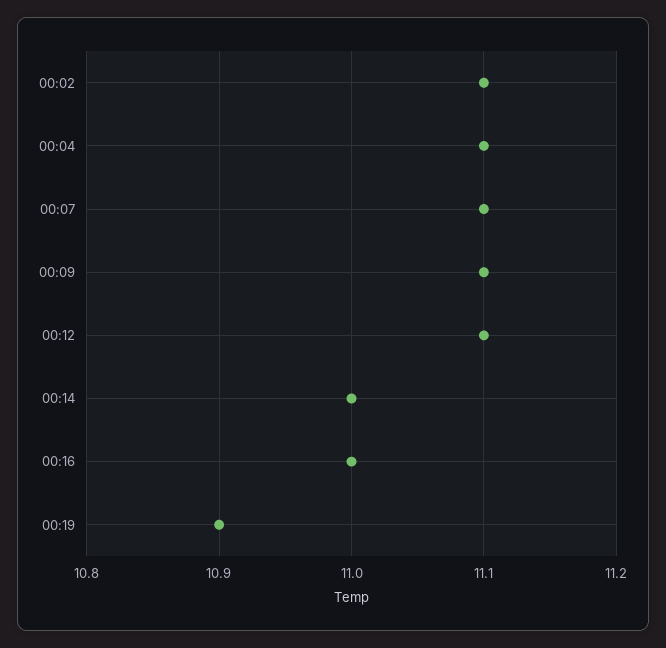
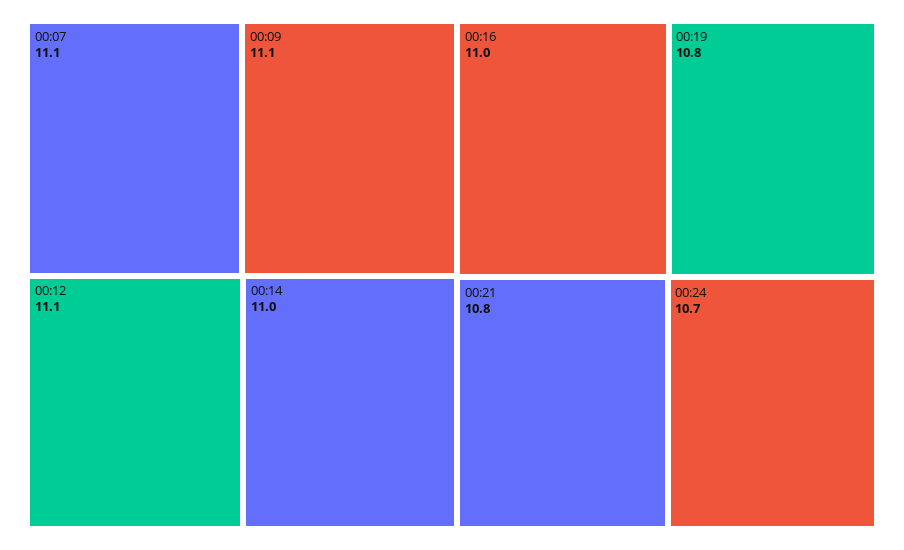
00:02: 11.1 -> none
00:04: 11.1 -> none
00:19: 10.9 -> 10.8
00:21: none -> 10.8
00:24: none -> 10.7

